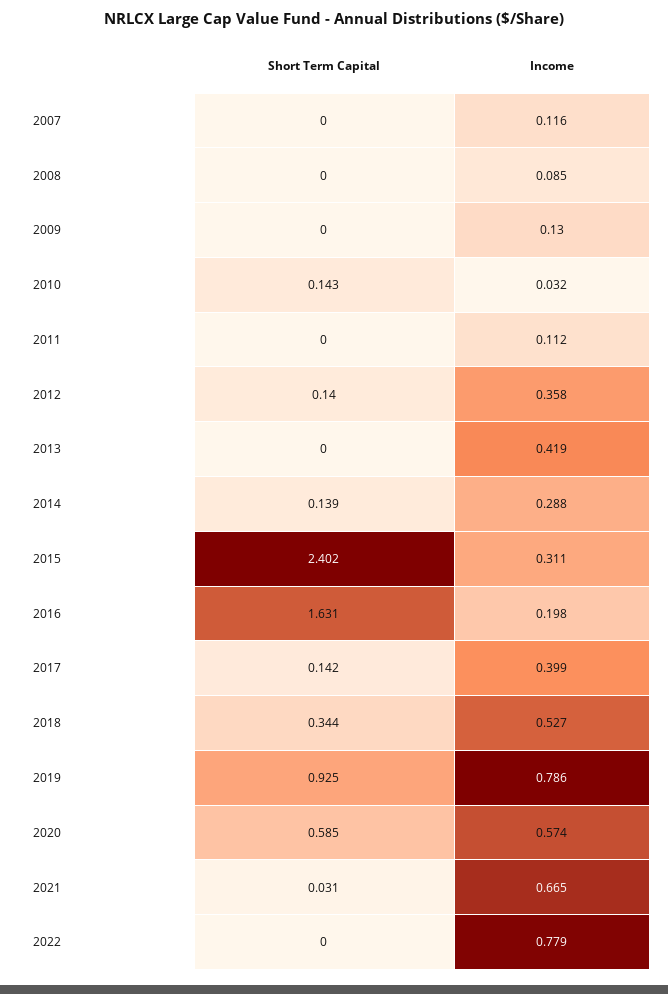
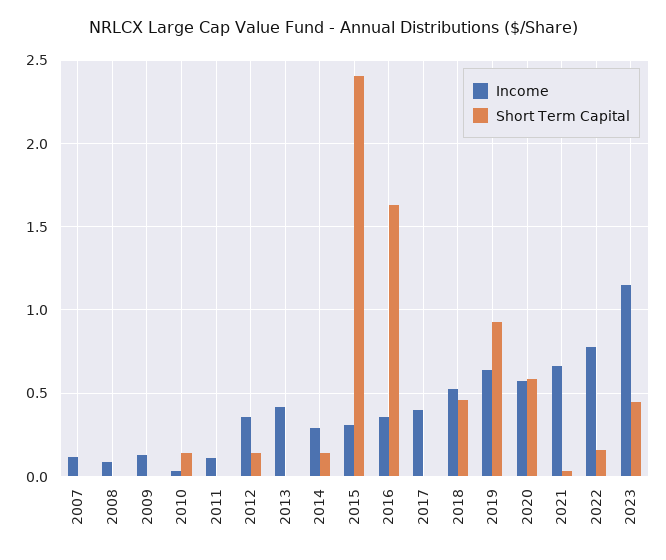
Income, 2016: 0.198 -> 0.35
Short Term Capital, 2017: 0.142 -> 0
Short Term Capital, 2018: 0.344 -> 0.45
Income, 2019: 0.786 -> 0.65
Short Term Capital, 2022: 0 -> 0.15
Income, 2023: none -> 1.15
Short Term Capital, 2023: none -> 0.45

